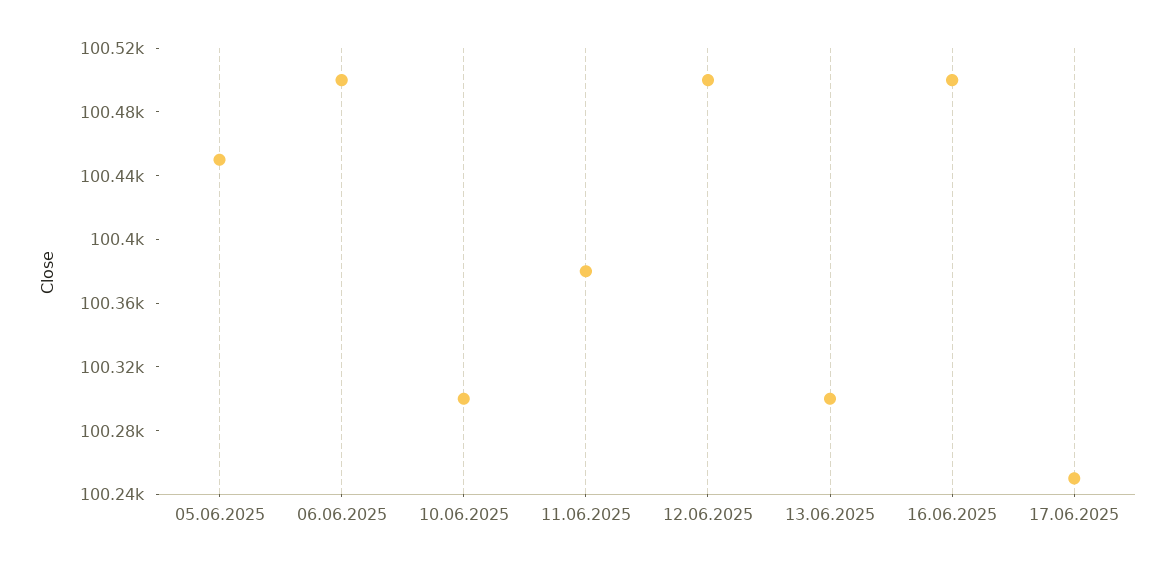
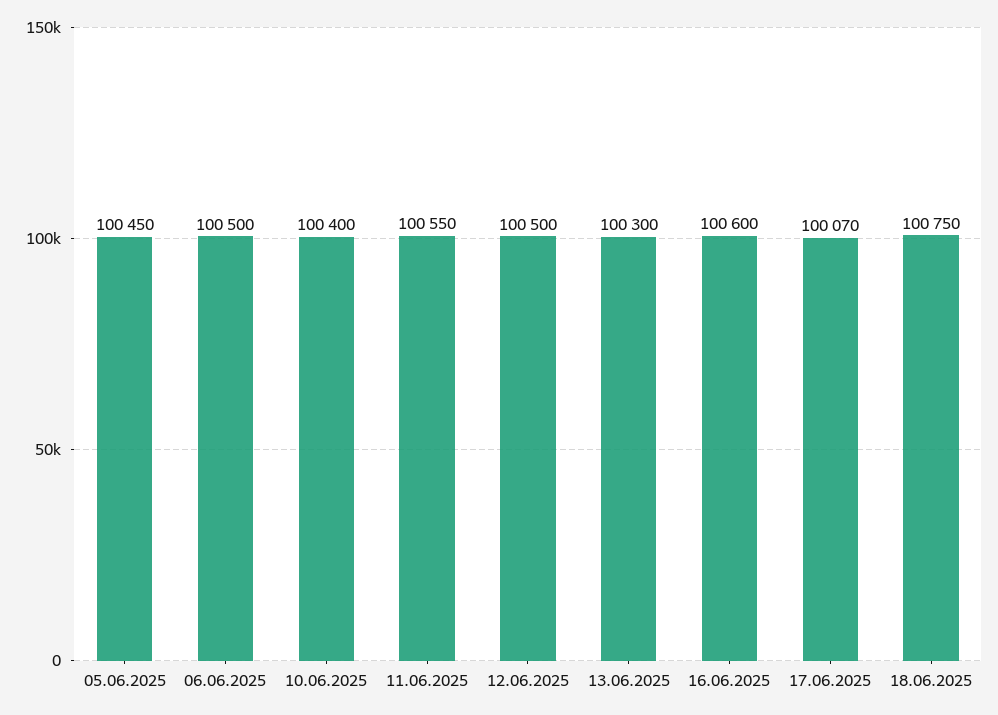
10.06.2025: 100300 -> 100400
11.06.2025: 100380 -> 100550
16.06.2025: 100500 -> 100600
17.06.2025: 100250 -> 100070
18.06.2025: none -> 100750

